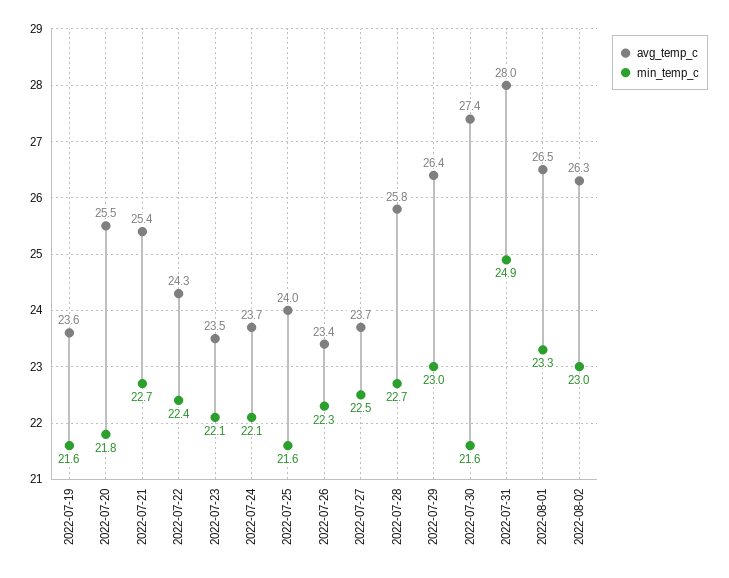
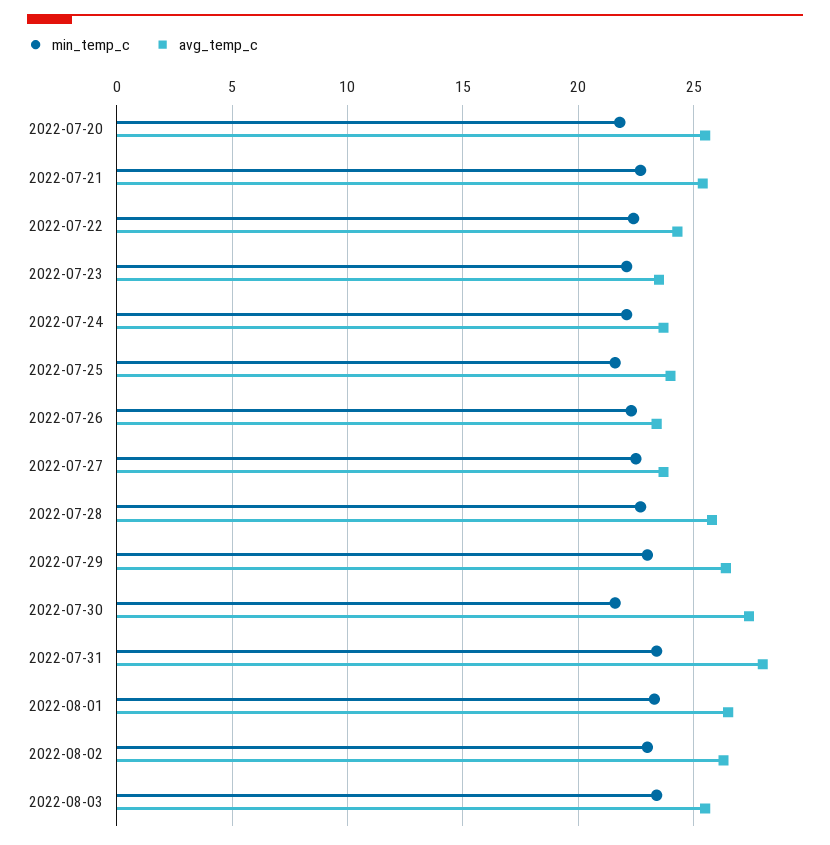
avg_temp_c, 2022-07-19: 23.6 -> none
min_temp_c, 2022-07-19: 21.6 -> none
min_temp_c, 2022-07-31: 24.9 -> 23.5
min_temp_c, 2022-08-03: none -> 23.5
avg_temp_c, 2022-08-03: none -> 25.5

